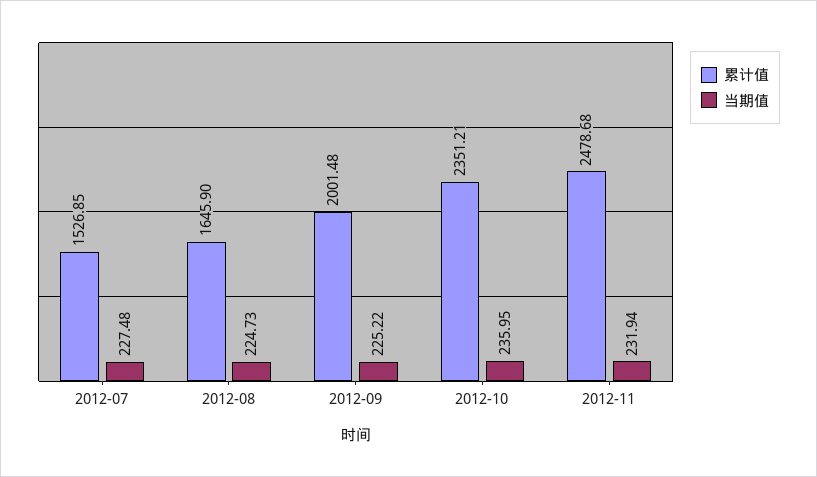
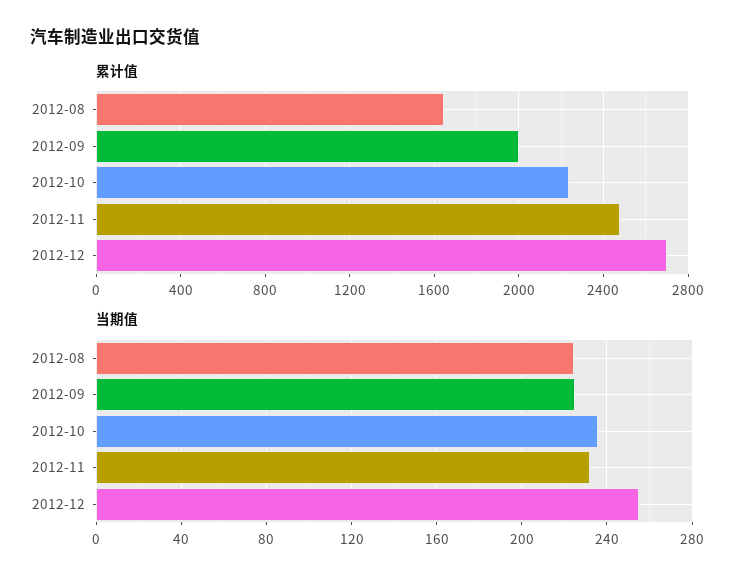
累计值, 2012-07: 1526.85 -> none
当期值, 2012-07: 227.48 -> none
累计值, 2012-10: 2351.21 -> 2250
累计值, 2012-12: none -> 2700
当期值, 2012-12: none -> 255

